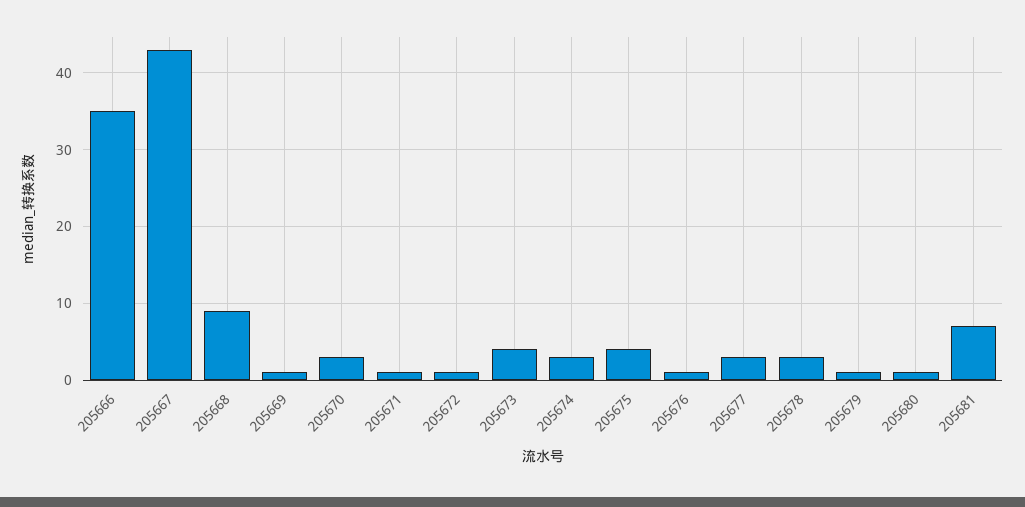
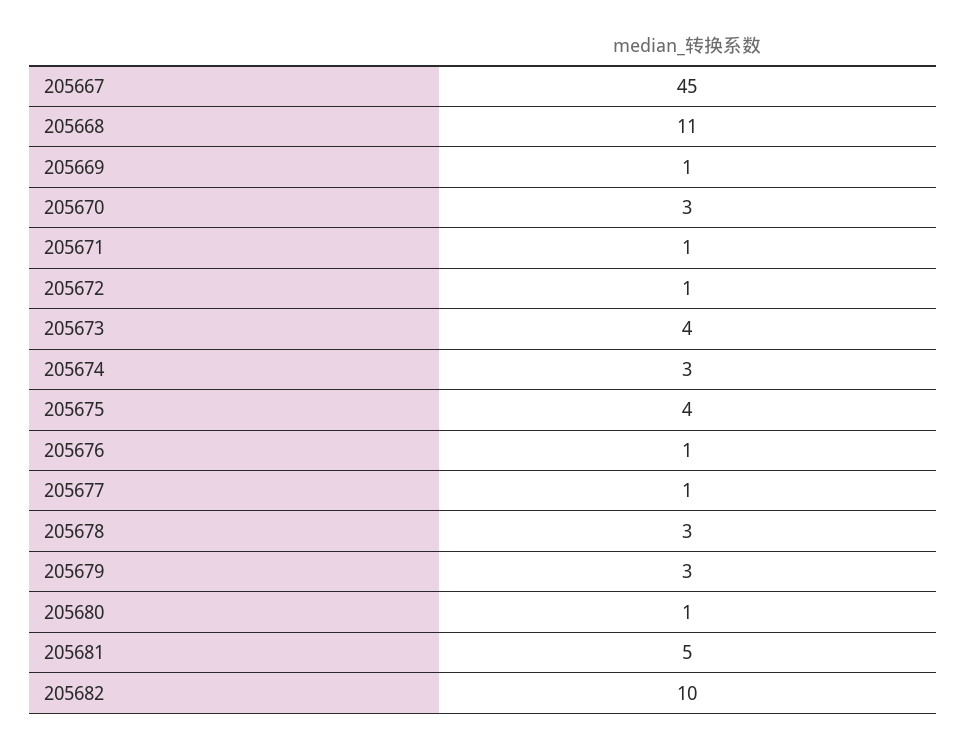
205666: 35 -> none
205667: 43 -> 45
205668: 9 -> 11
205677: 3 -> 1
205679: 1 -> 3
205681: 7 -> 5
205682: none -> 10

